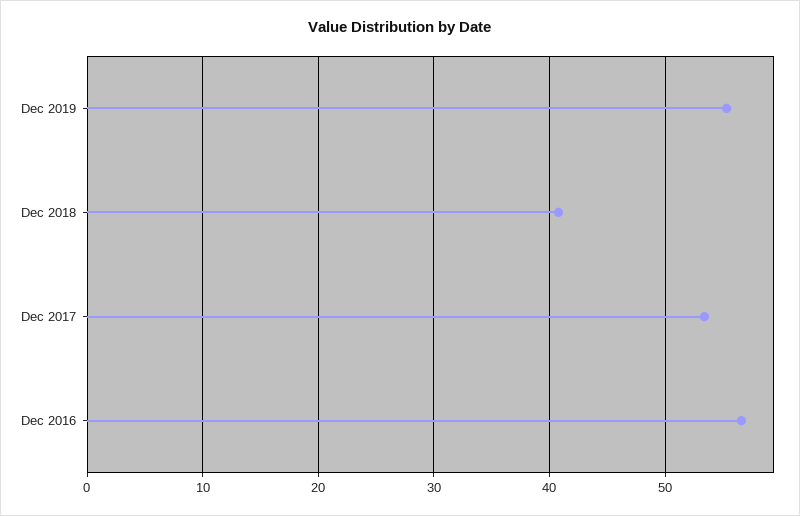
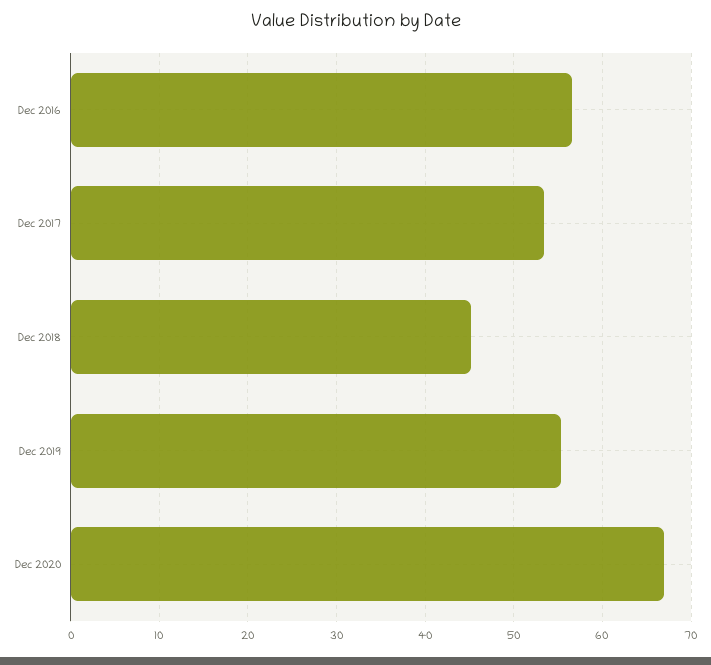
Dec 2018: 41 -> 45
Dec 2020: none -> 67

